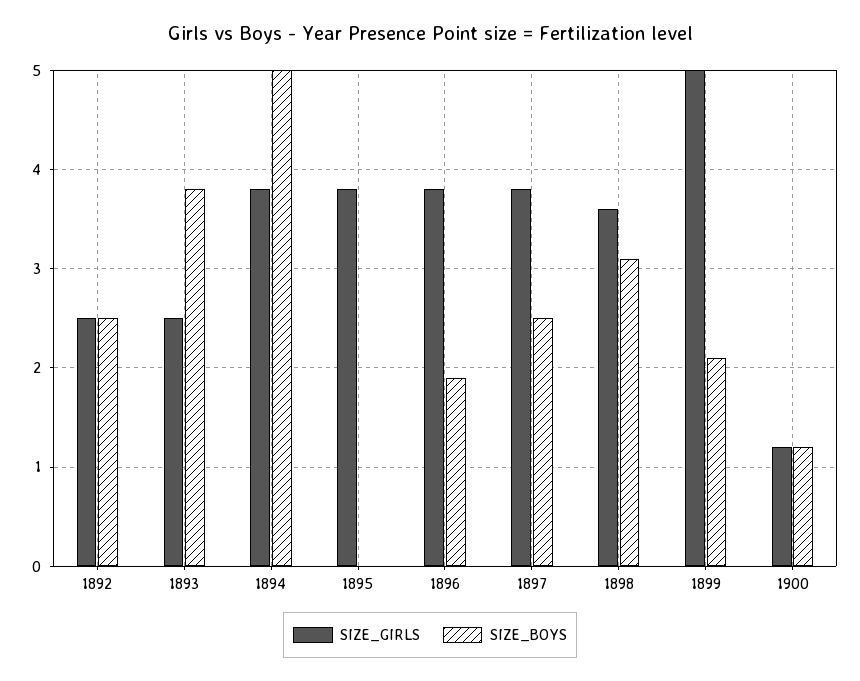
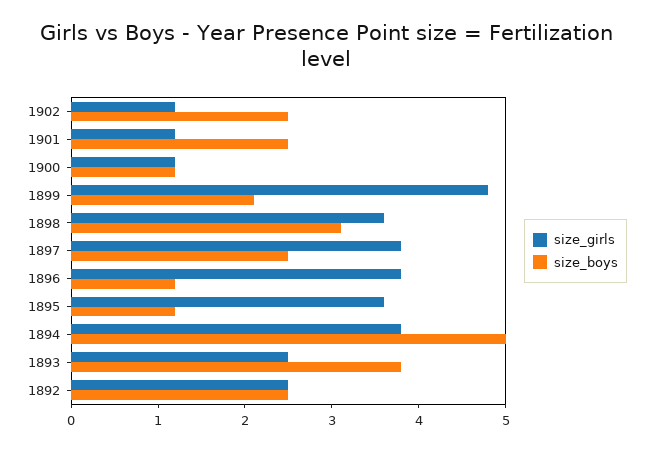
SIZE_GIRLS, 1895: 3.8 -> 3.6
SIZE_BOYS, 1895: 0 -> 1.2
SIZE_BOYS, 1896: 1.9 -> 1.2
SIZE_GIRLS, 1899: 5 -> 4.8
SIZE_GIRLS, 1902: none -> 1.2
SIZE_BOYS, 1902: none -> 2.5
SIZE_GIRLS, 1901: none -> 1.2
SIZE_BOYS, 1901: none -> 2.5

